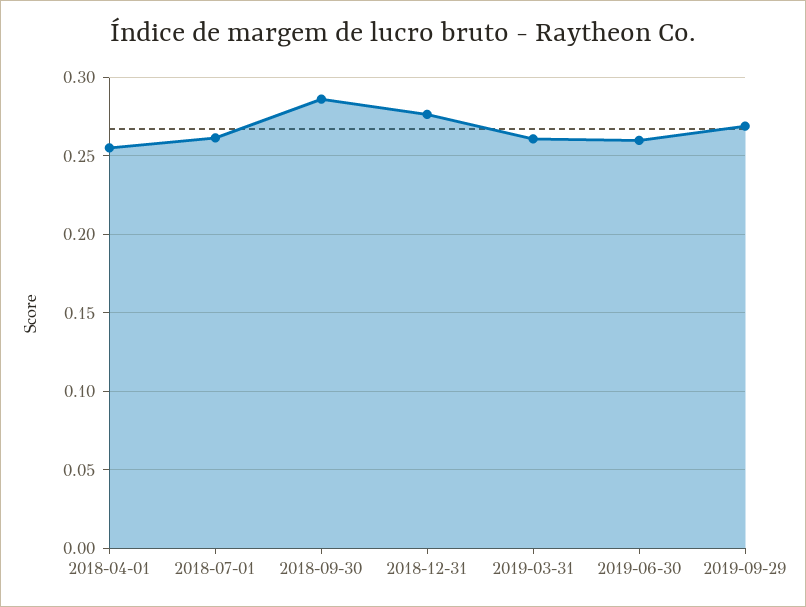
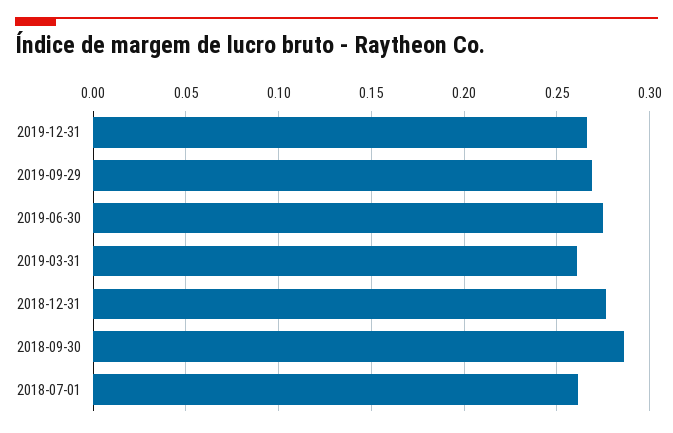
2018-04-01: 0.255 -> none
2019-06-30: 0.26 -> 0.275
2019-12-31: none -> 0.265

